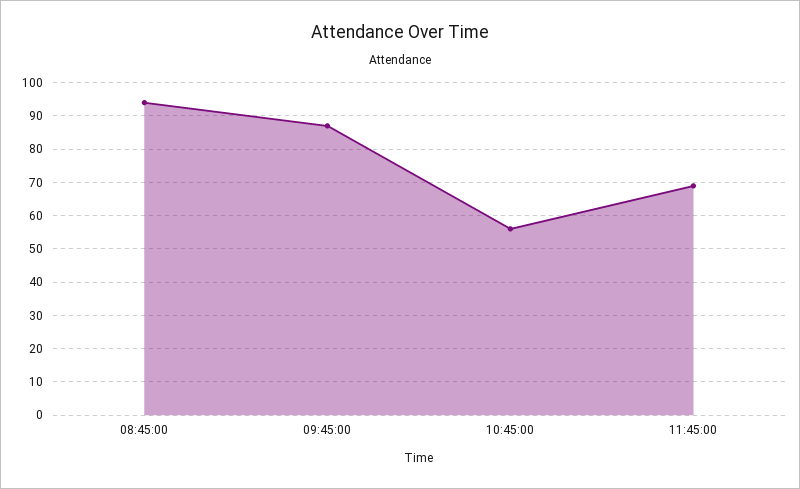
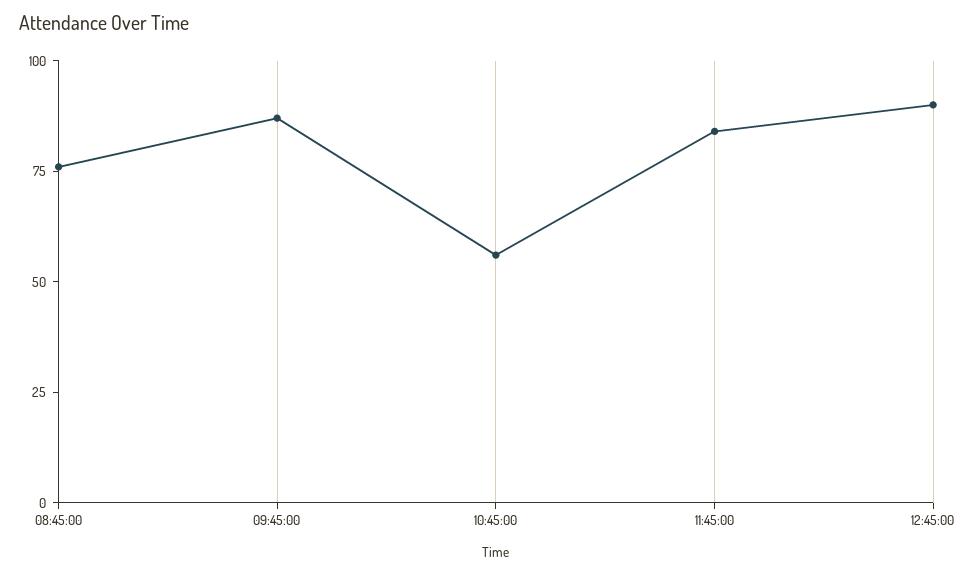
08:45:00: 95 -> 75
11:45:00: 70 -> 85
12:45:00: none -> 90

